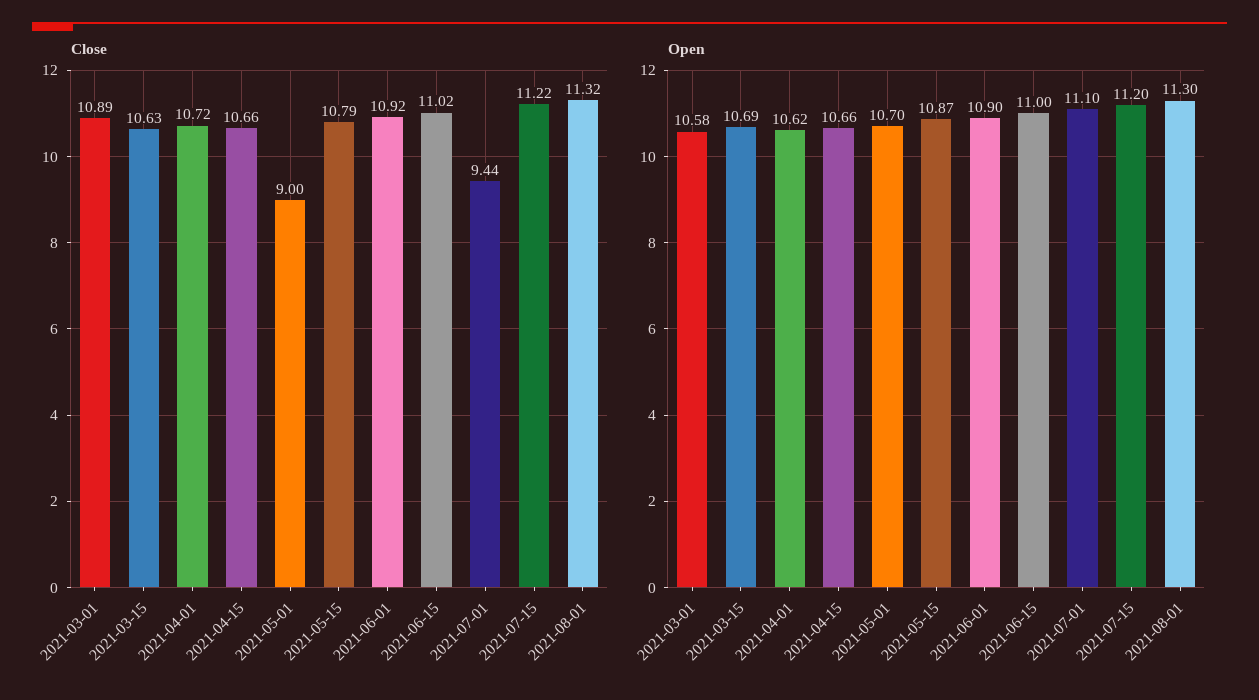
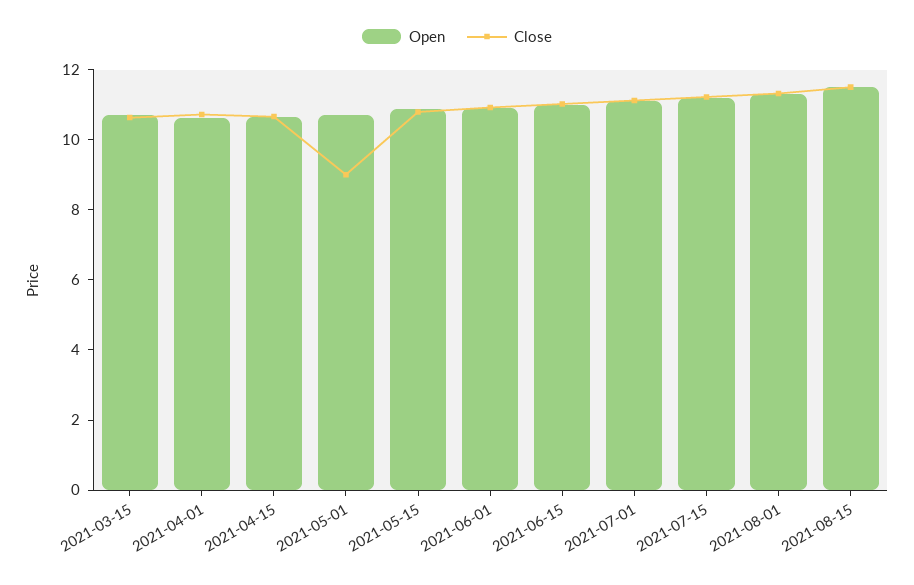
Close, 2021-03-01: 10.89 -> none
Close, 2021-07-01: 9.44 -> 11
Open, 2021-03-01: 10.58 -> none
Open, 2021-08-15: none -> 11.5
Close, 2021-08-15: none -> 11.5

